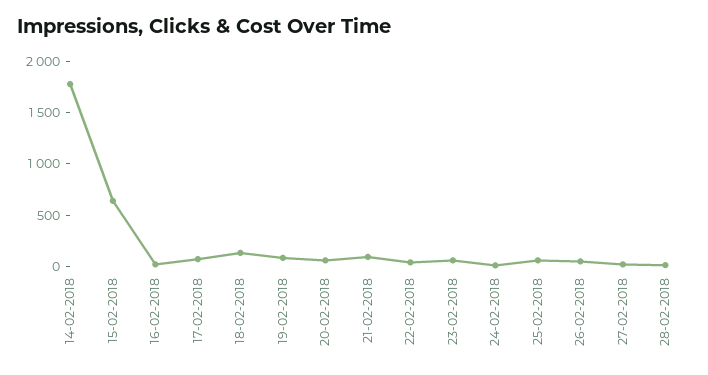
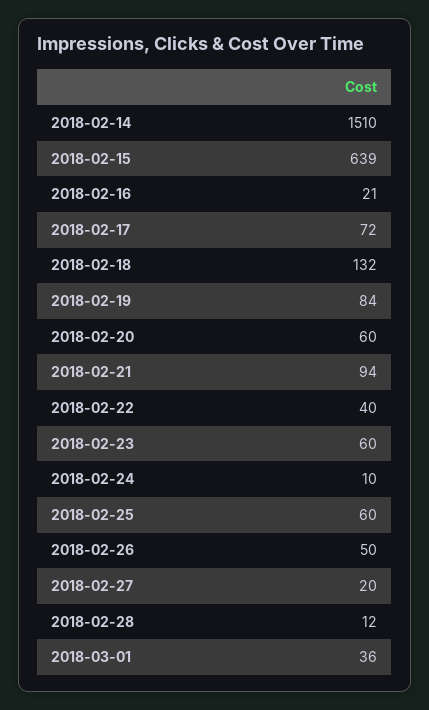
14-02-2018: 1800 -> 1510
2018-03-01: none -> 36

